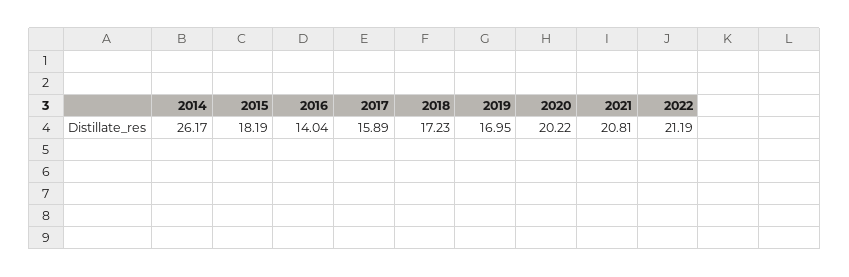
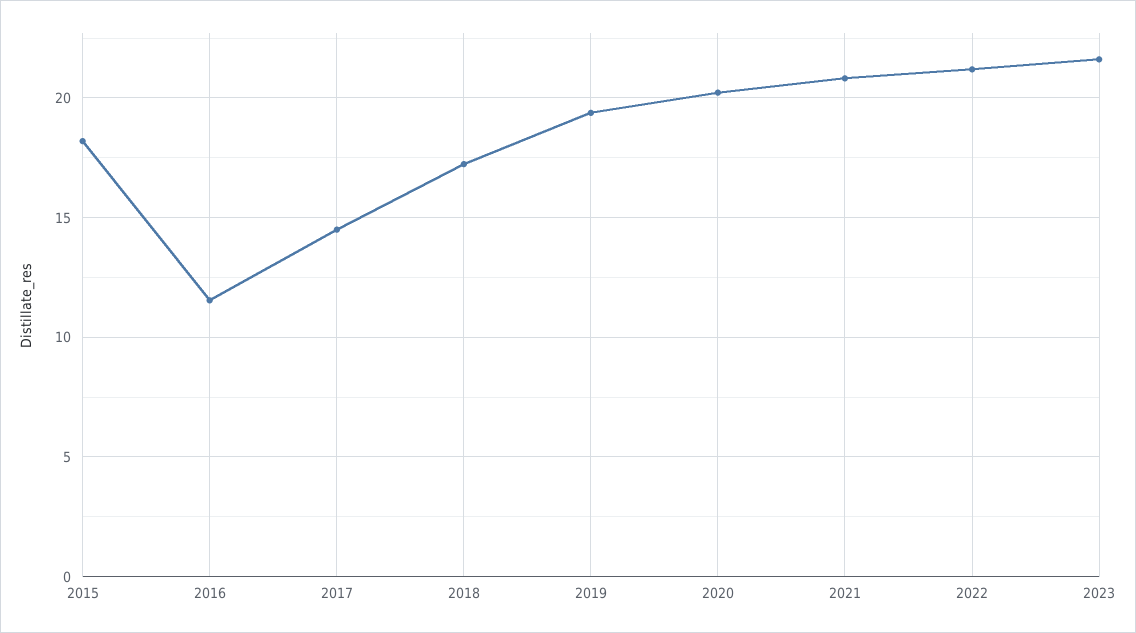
2014: 26.17 -> none
2016: 14.04 -> 11.5
2017: 15.89 -> 14.5
2019: 16.95 -> 19.5
2023: none -> 21.5

